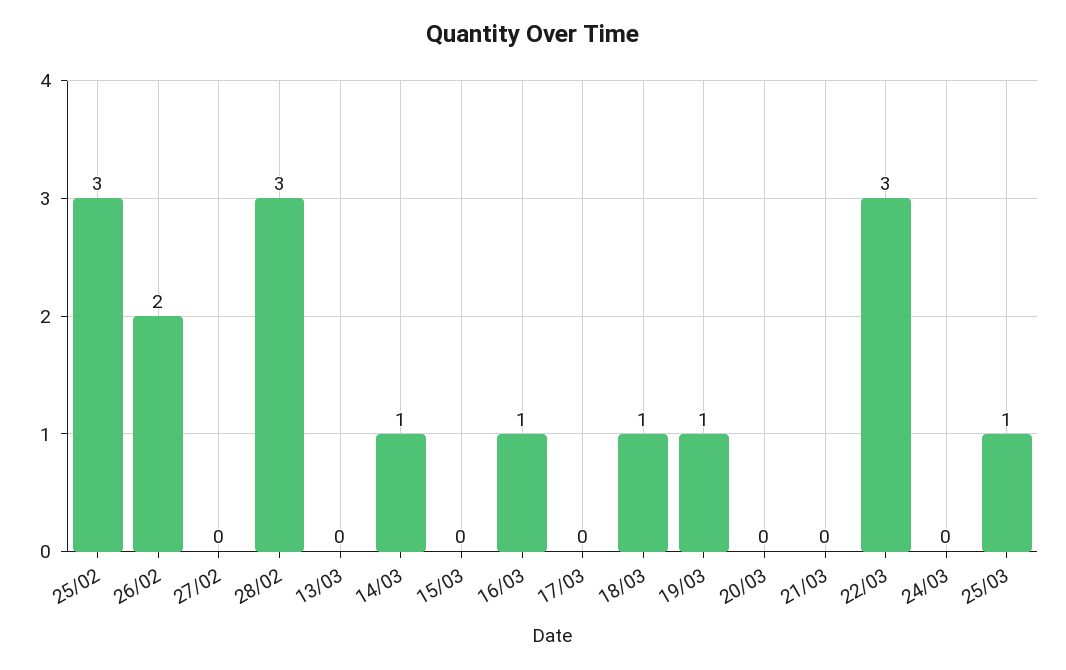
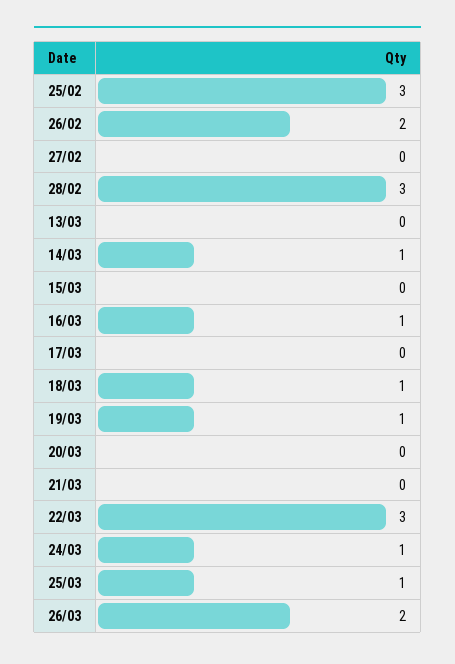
24/03: 0 -> 1
26/03: none -> 2

